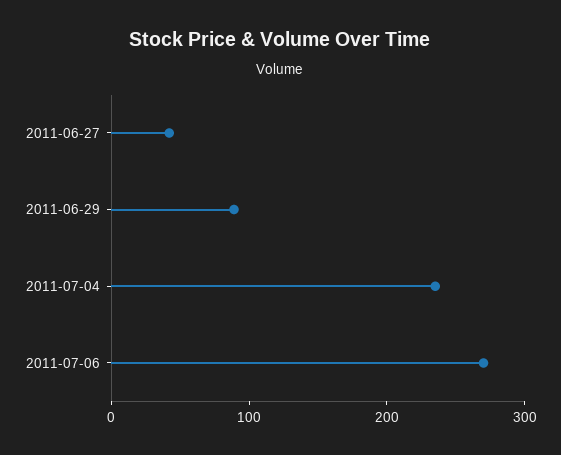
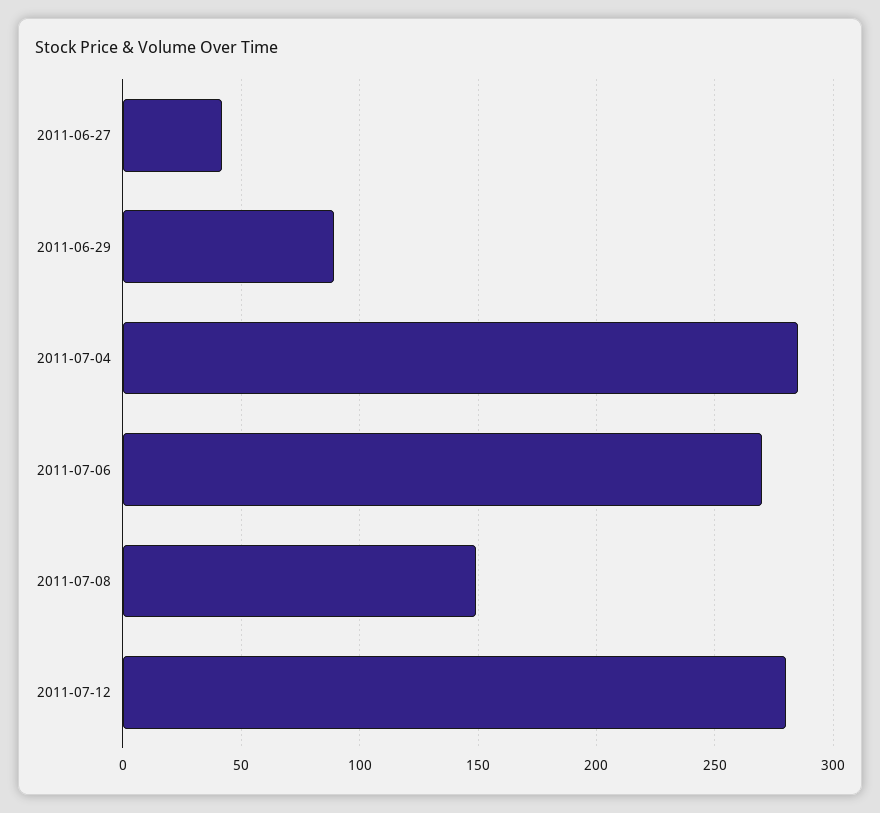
2011-07-04: 240 -> 285
2011-07-08: none -> 150
2011-07-12: none -> 280

